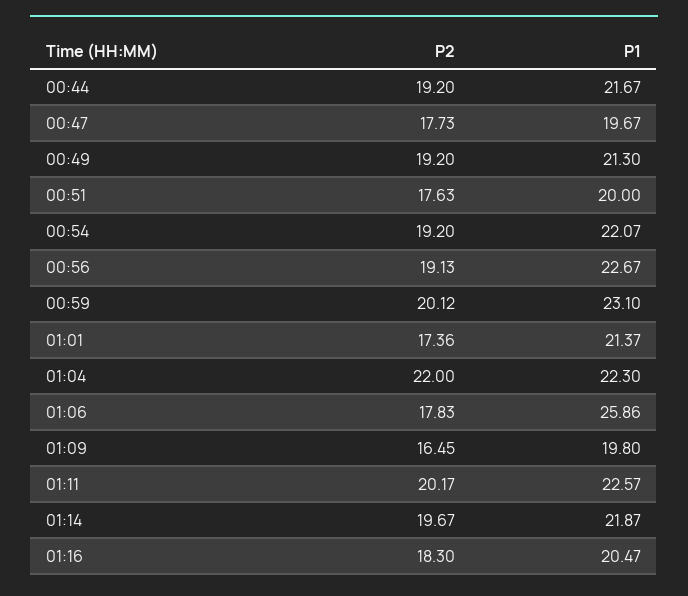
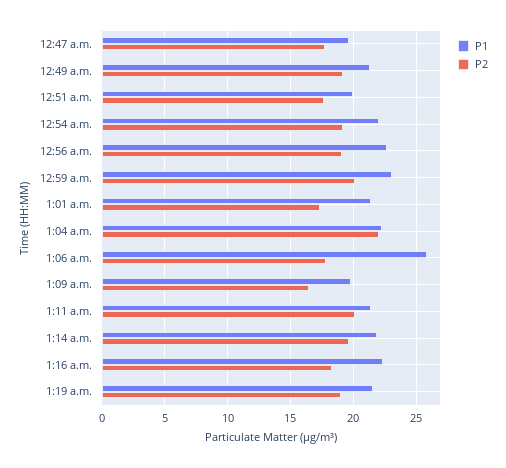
P2, 00:44: 19.2 -> none
P1, 00:44: 21.67 -> none
P1, 01:11: 22.57 -> 21.5
P1, 01:16: 20.47 -> 22.5
P1, 1:19 a.m.: none -> 21.5
P2, 1:19 a.m.: none -> 19

